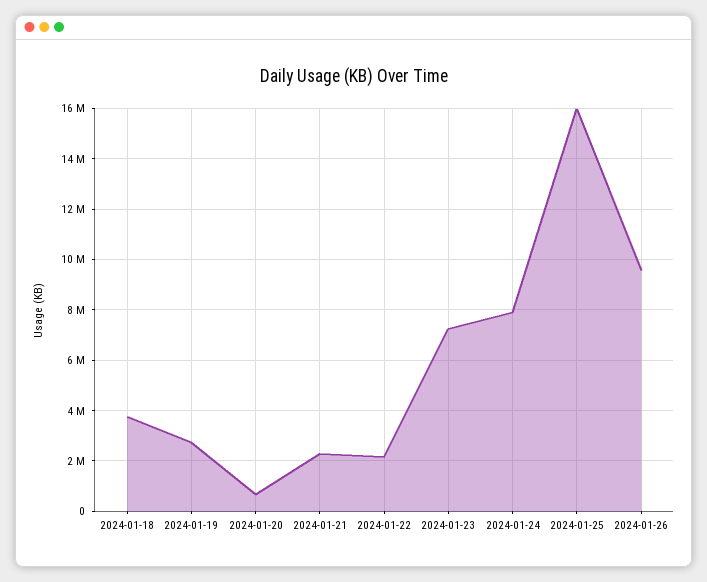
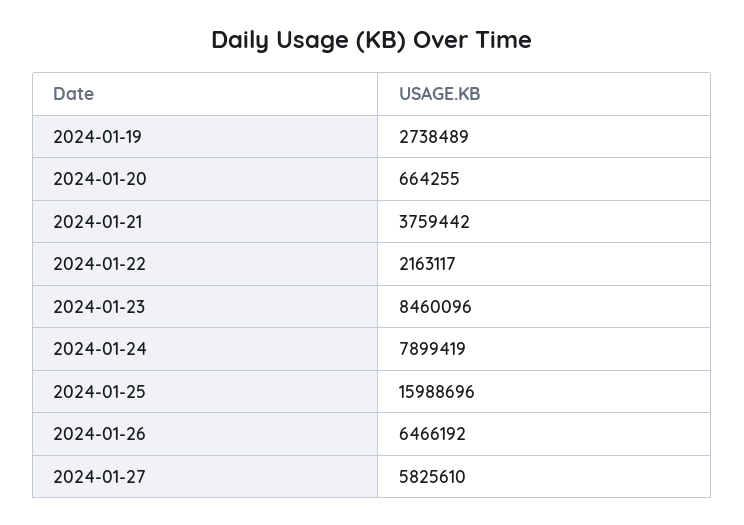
2024-01-18: 3750000 -> none
2024-01-21: 2250000 -> 3759442
2024-01-23: 7250000 -> 8460096
2024-01-26: 9500000 -> 6466192
2024-01-27: none -> 5825610

